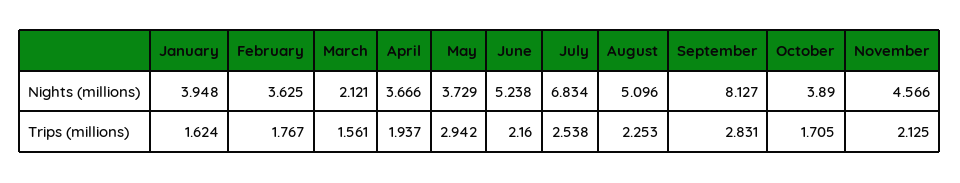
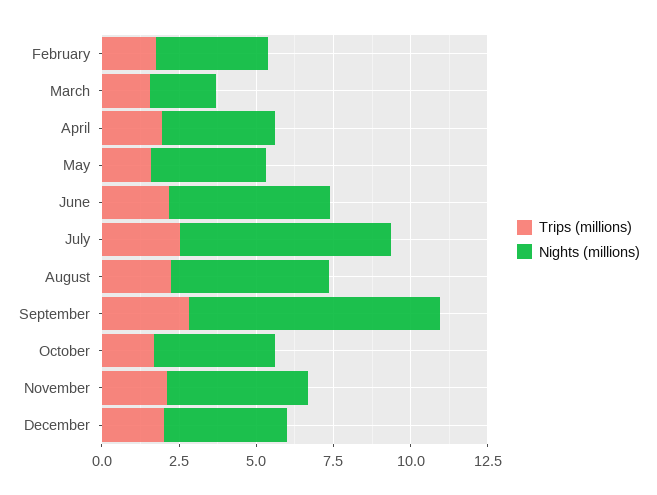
Nights (millions), January: 3.948 -> none
Trips (millions), January: 1.624 -> none
Trips (millions), May: 2.942 -> 1.5
Trips (millions), December: none -> 2
Nights (millions), December: none -> 4

